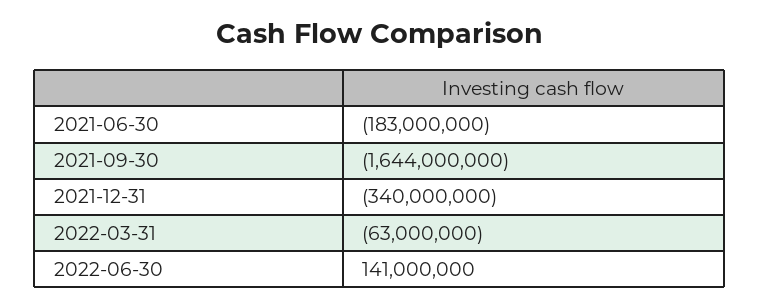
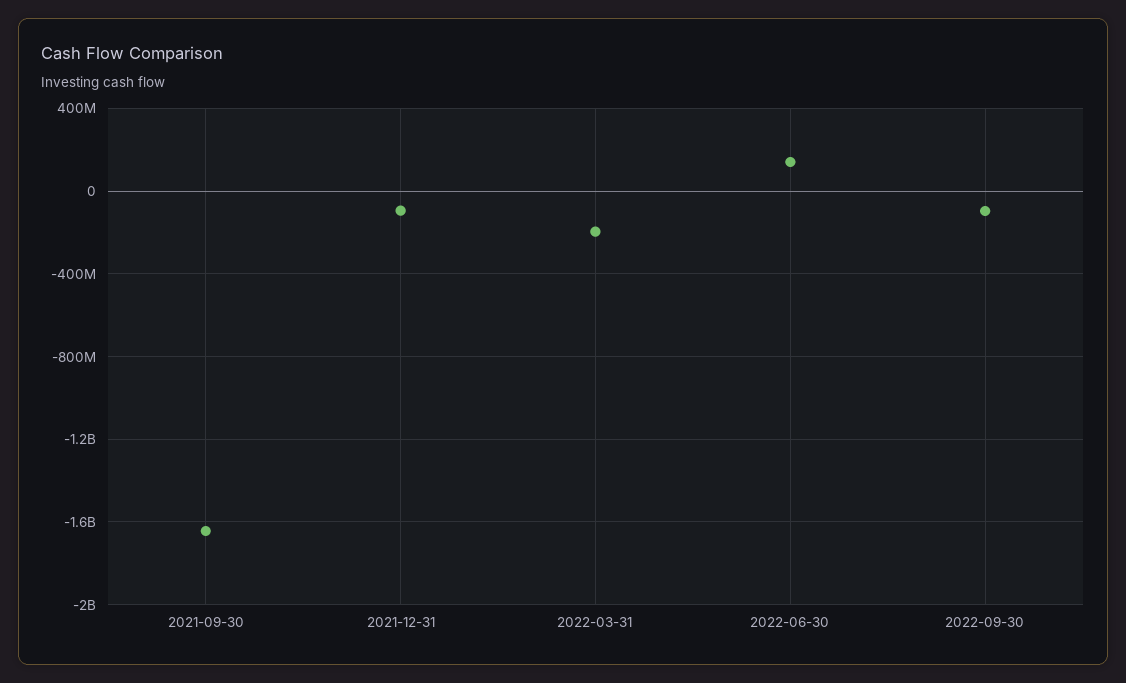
2021-06-30: -183000000 -> none
2021-12-31: -340000000 -> -100000000
2022-03-31: -63000000 -> -200000000
2022-09-30: none -> -100000000

